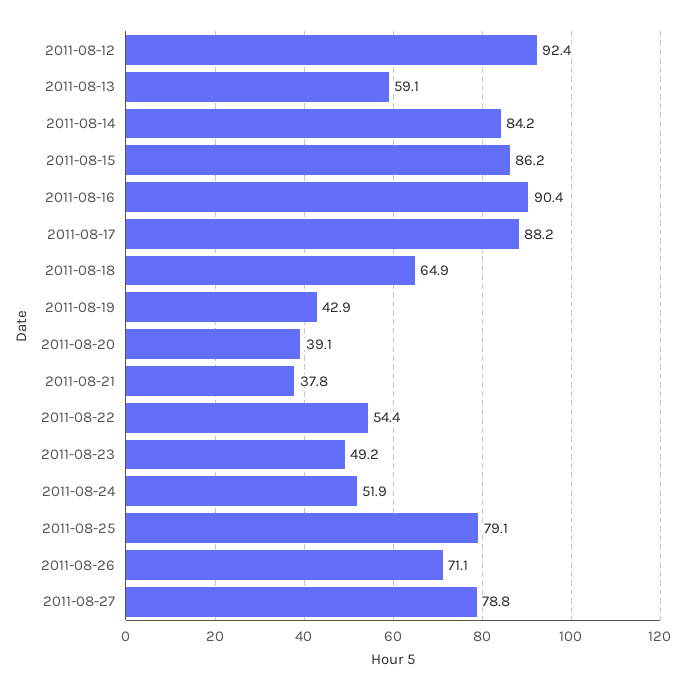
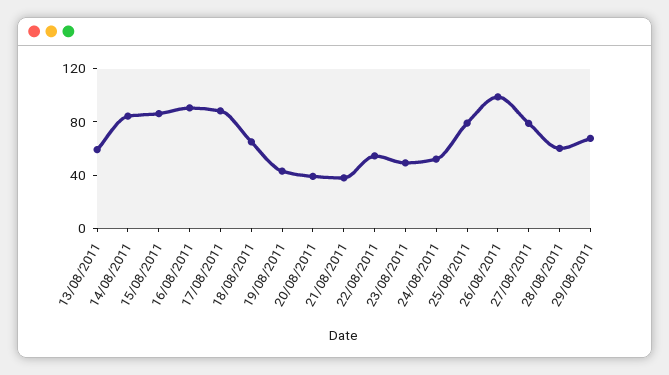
2011-08-12: 92.4 -> none
2011-08-26: 71.1 -> 100
28/08/2011: none -> 60
29/08/2011: none -> 70

